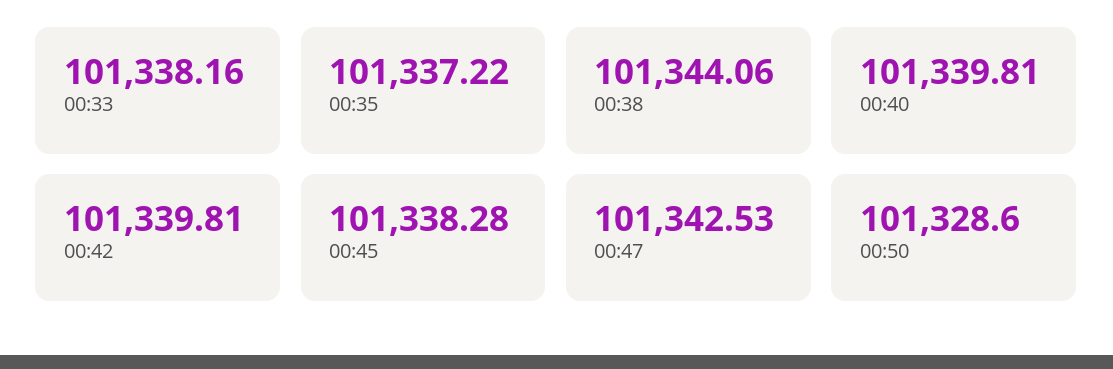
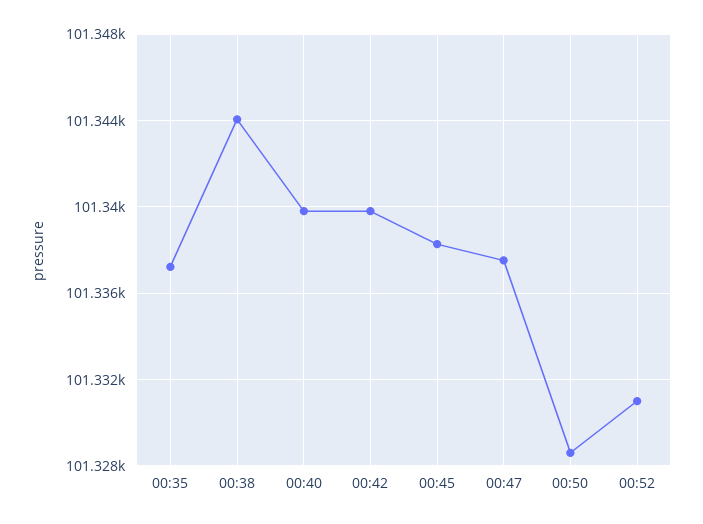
00:33: 101338.16 -> none
00:47: 101342.53 -> 101337.5
00:52: none -> 101331

